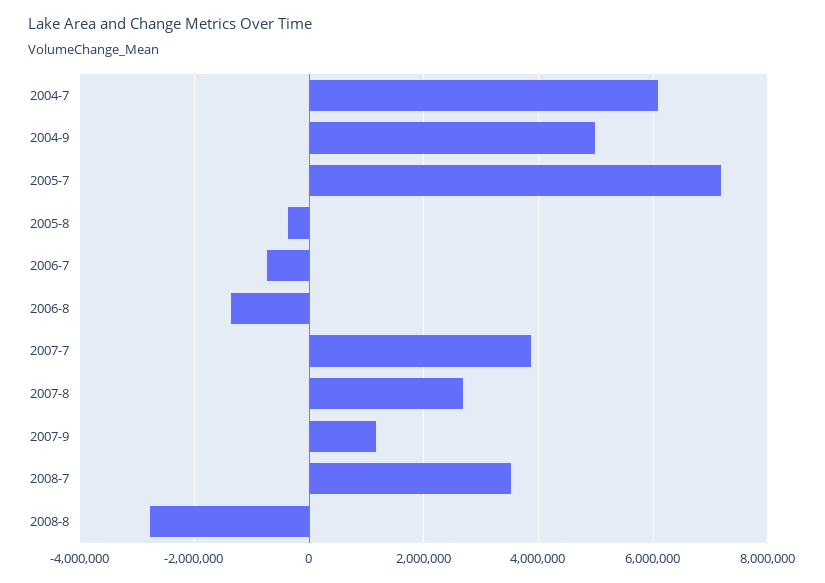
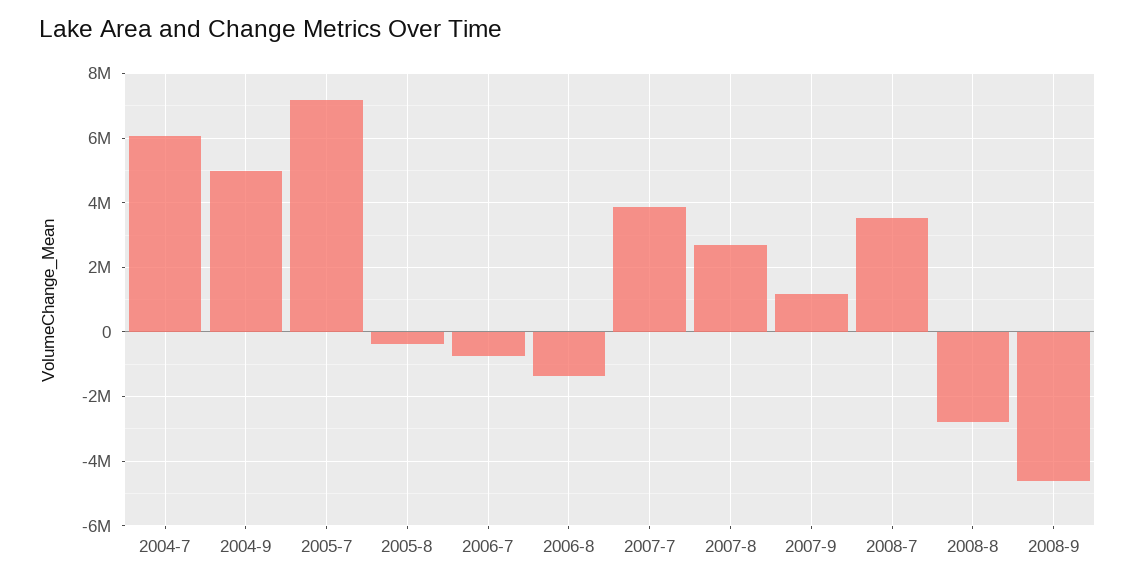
2008-9: none -> -4600000

